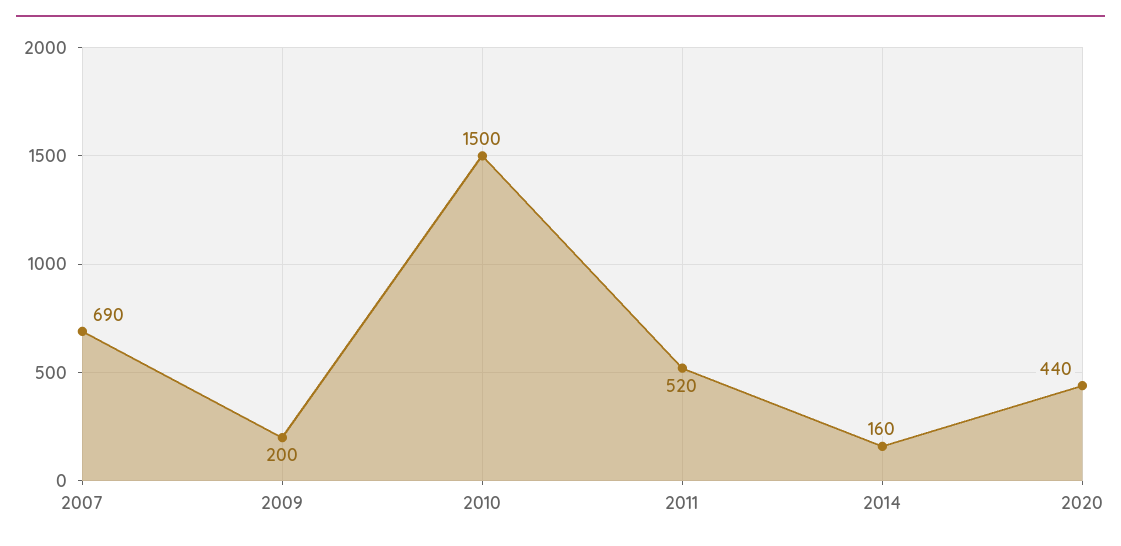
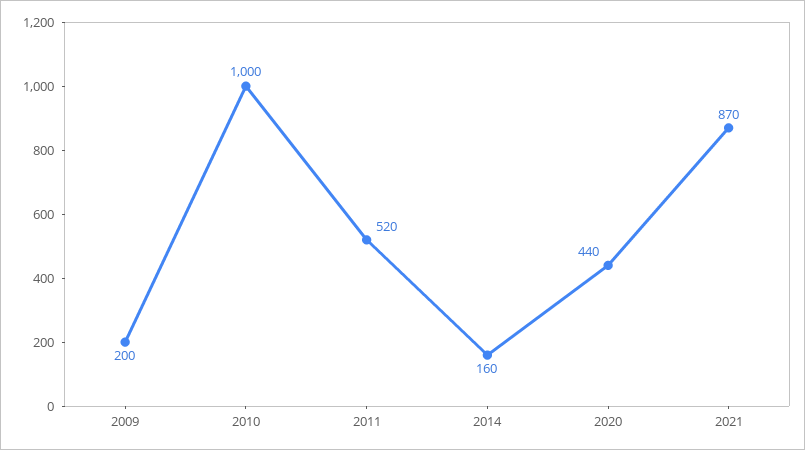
2007: 690 -> none
2010: 1500 -> 1000
2021: none -> 870

